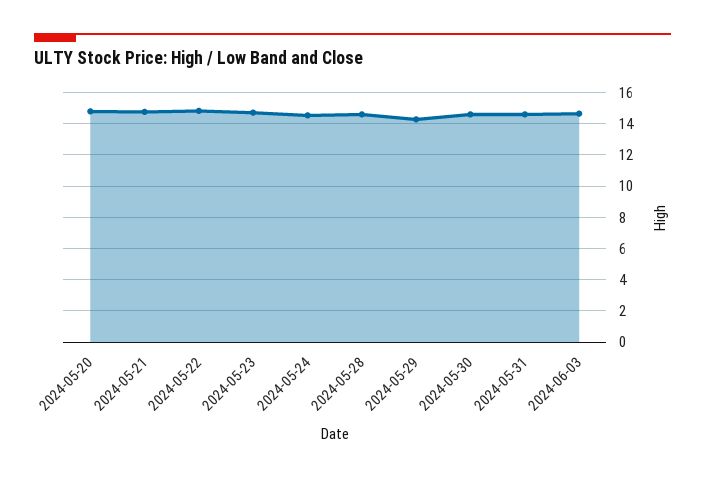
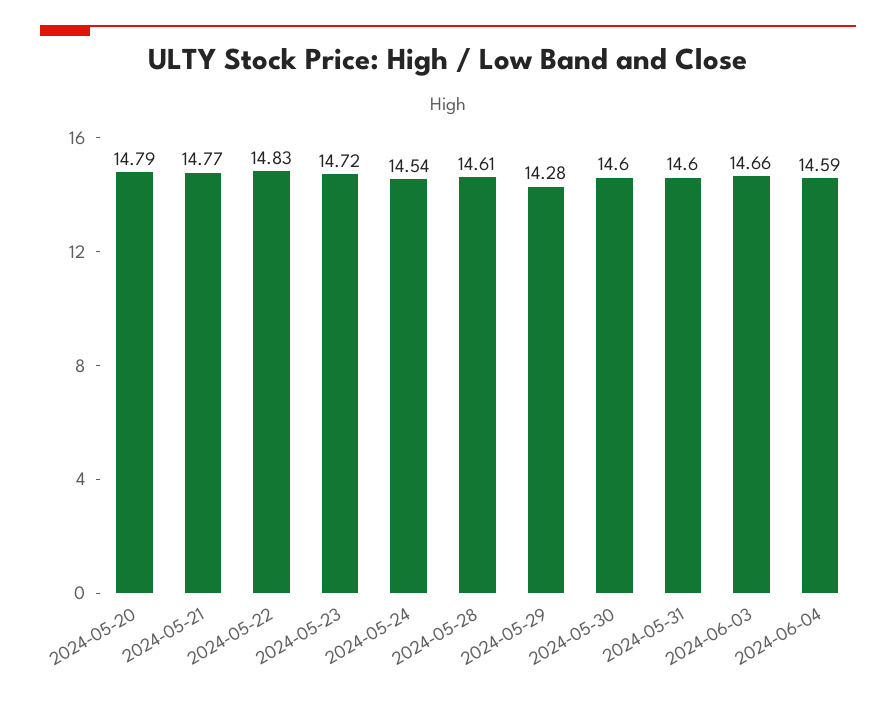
2024-06-04: none -> 14.59

